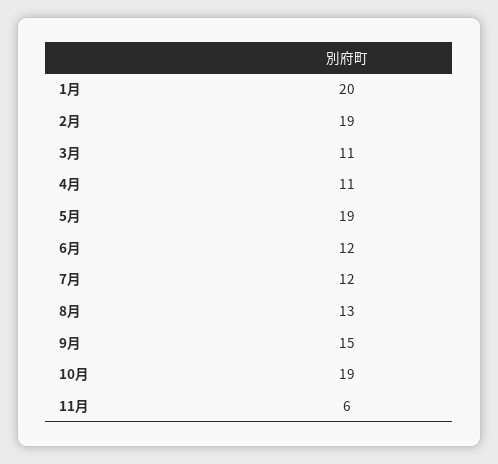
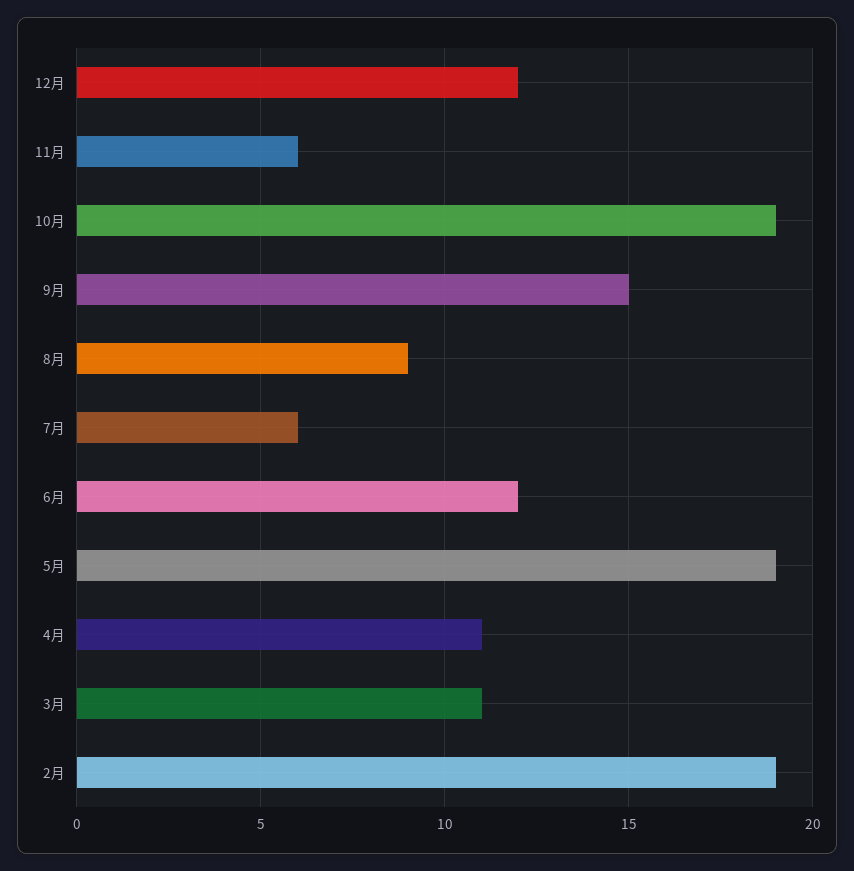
1月: 20 -> none
7月: 12 -> 6
8月: 13 -> 9
12月: none -> 12

